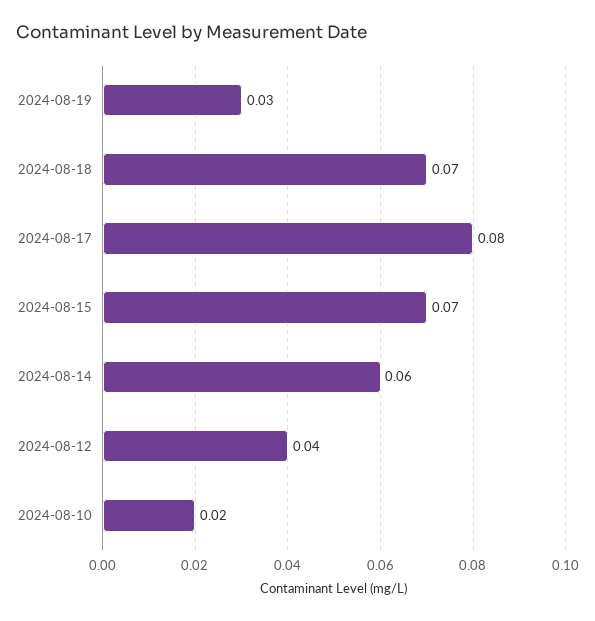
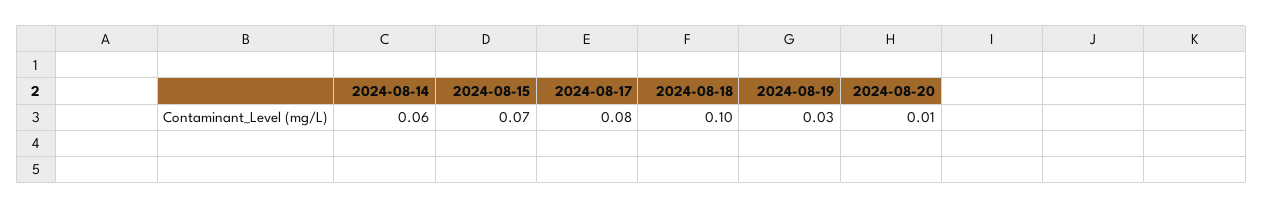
2024-08-18: 0.07 -> 0.1
2024-08-12: 0.04 -> none
2024-08-10: 0.02 -> none
2024-08-20: none -> 0.01

